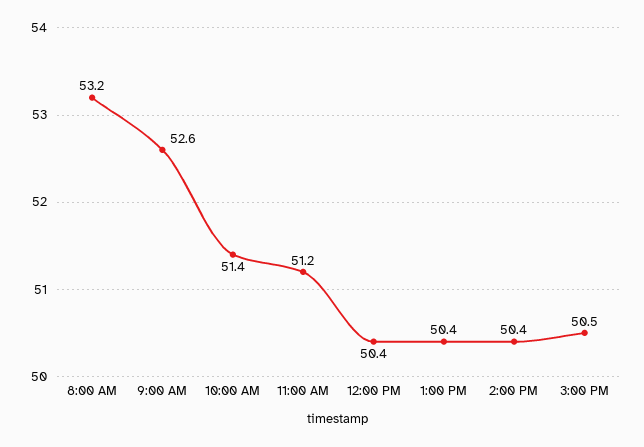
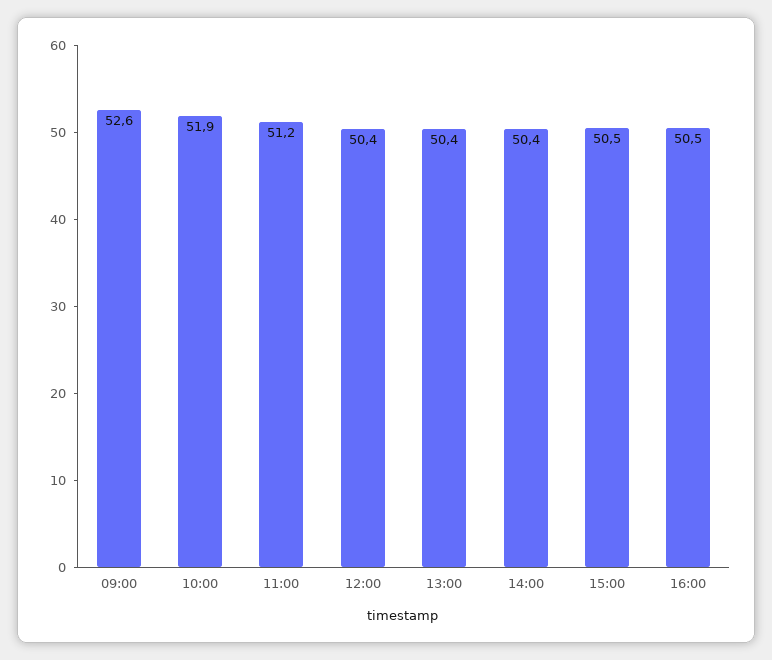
8:00 AM: 53.2 -> none
10:00 AM: 51.4 -> 51.9
16:00: none -> 50.5

